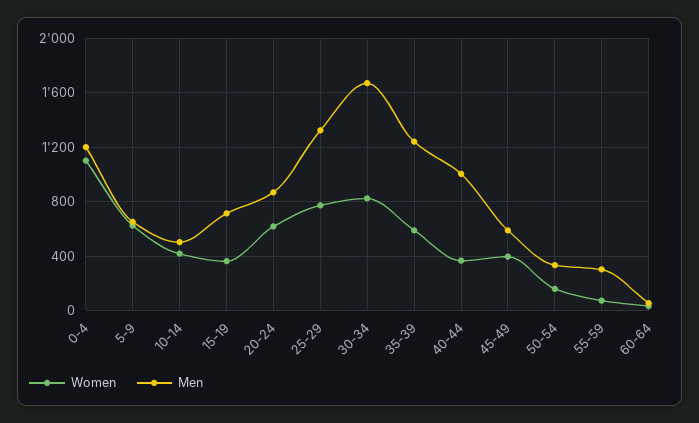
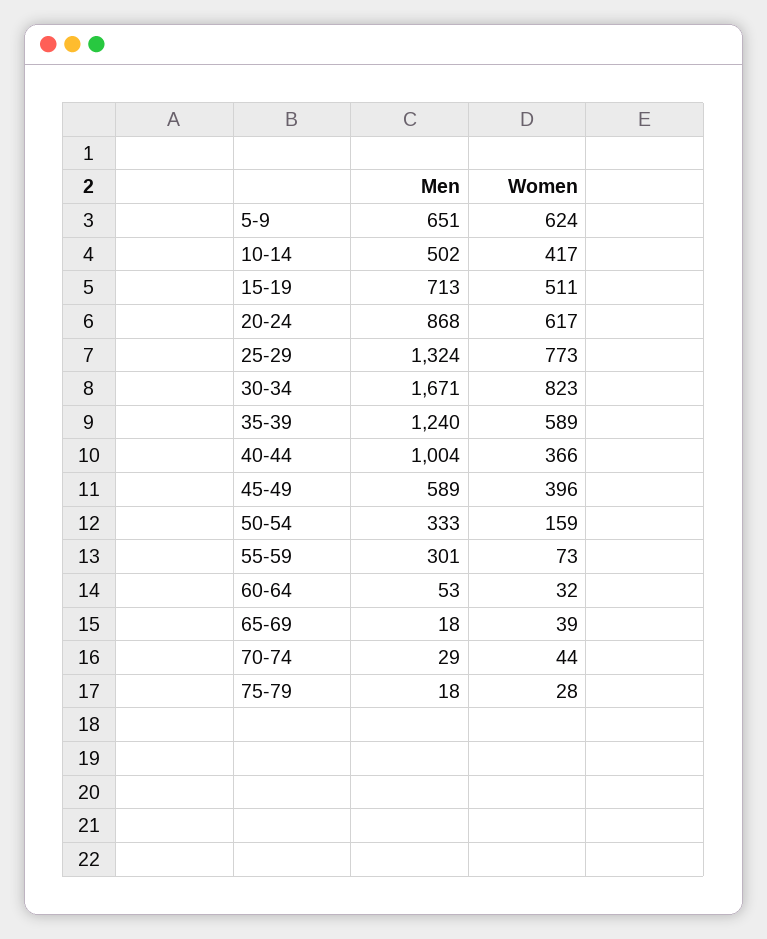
Women, 0-4: 1100 -> none
Men, 0-4: 1200 -> none
Women, 15-19: 350 -> 511
Men, 65-69: none -> 18
Women, 65-69: none -> 39
Men, 70-74: none -> 29
Women, 70-74: none -> 44
Men, 75-79: none -> 18
Women, 75-79: none -> 28

